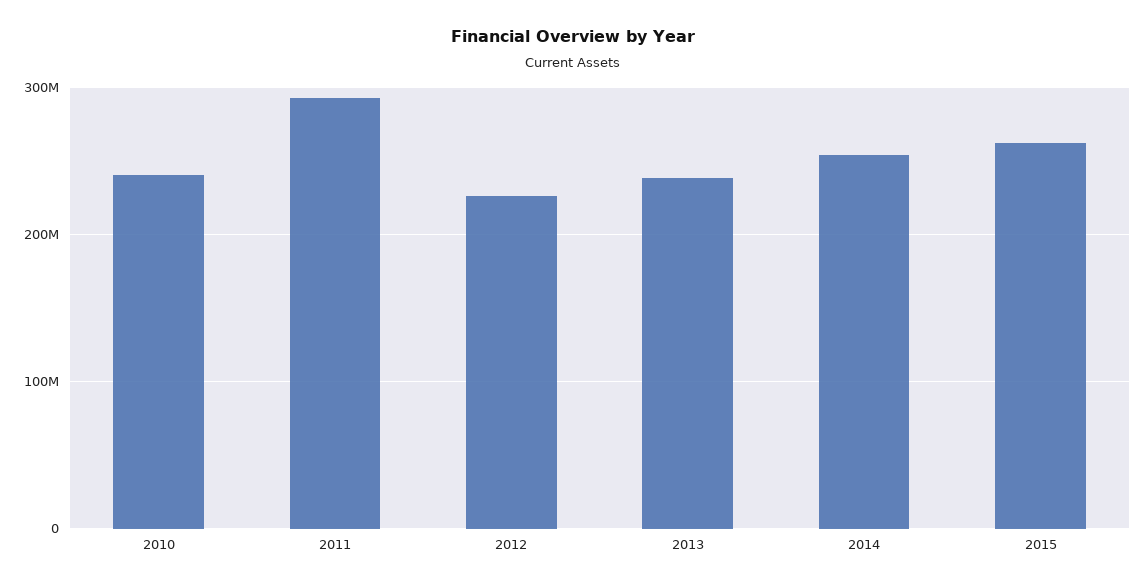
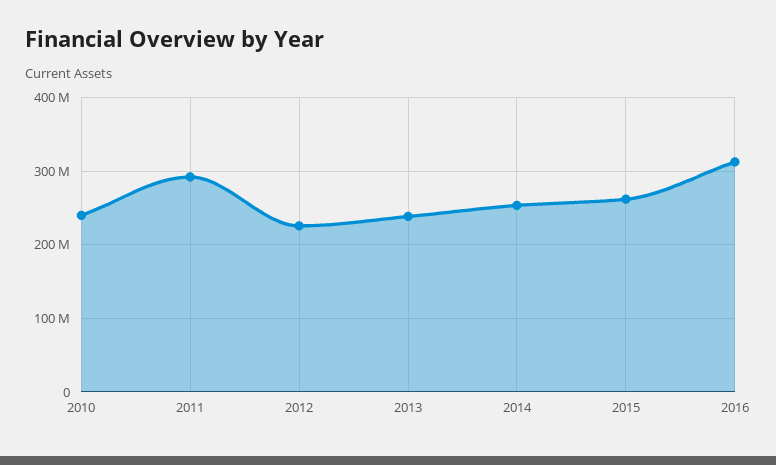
2016: none -> 310000000

